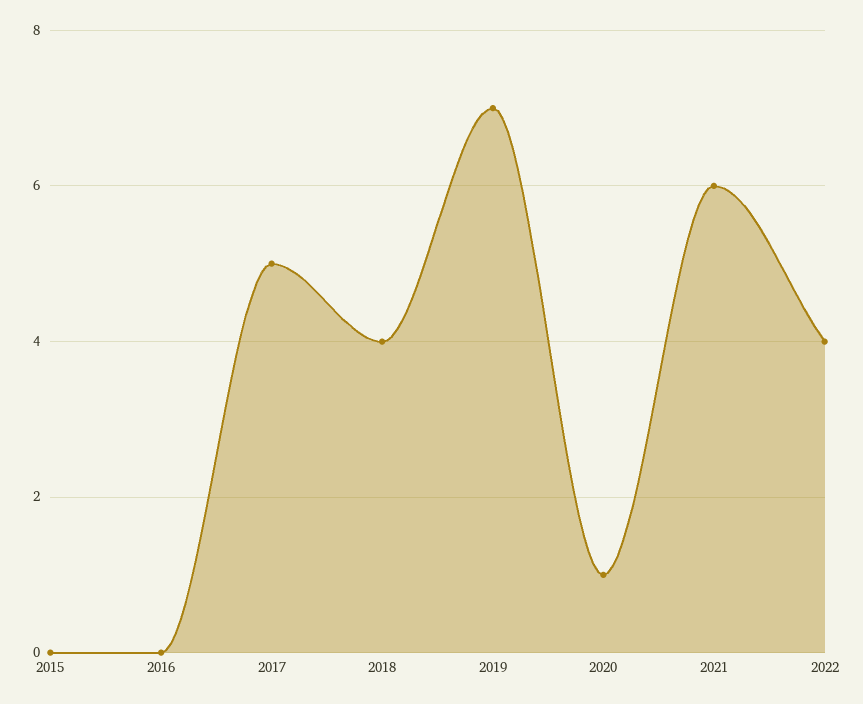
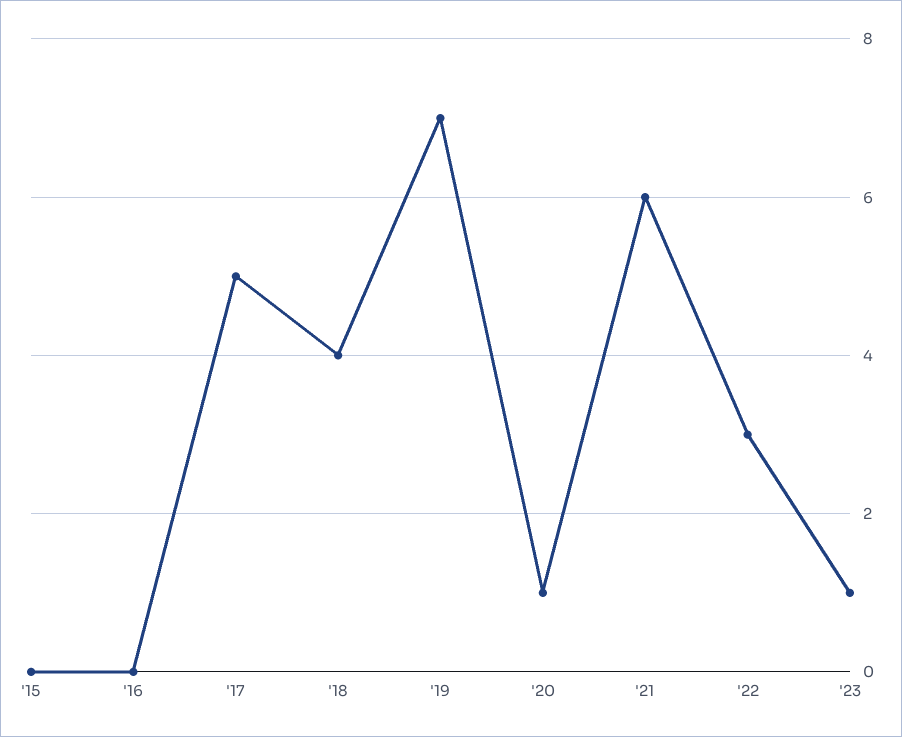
2022: 4 -> 3
'23: none -> 1

